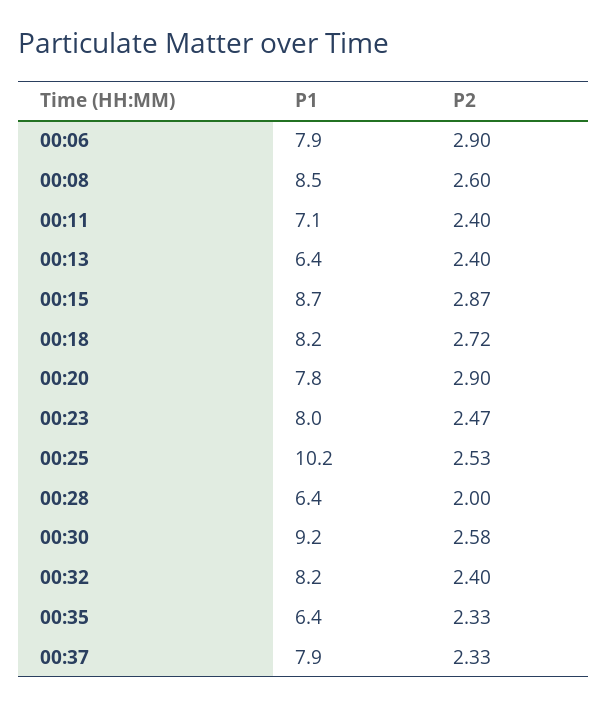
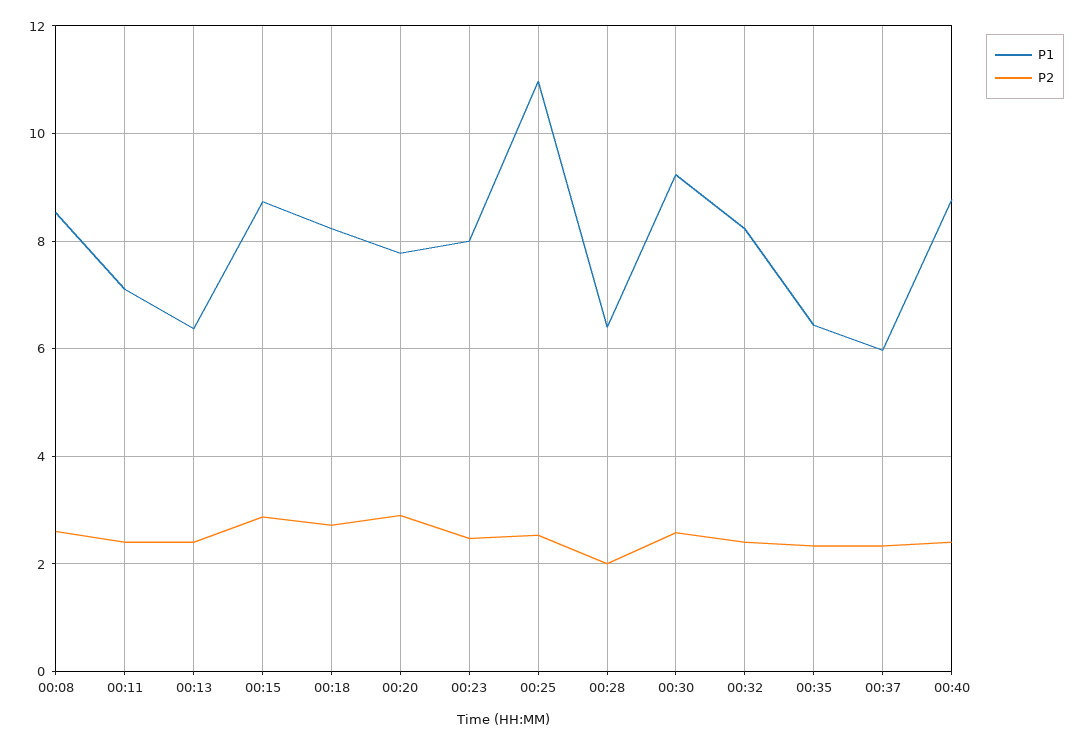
P1, 00:06: 7.9 -> none
P2, 00:06: 2.9 -> none
P1, 00:25: 10.2 -> 11
P1, 00:37: 7.9 -> 6
P1, 00:40: none -> 8.8
P2, 00:40: none -> 2.4

